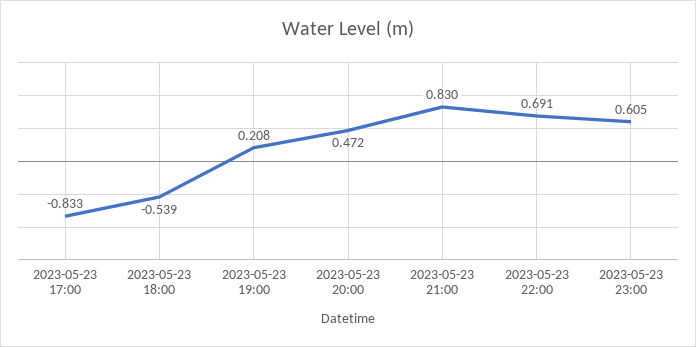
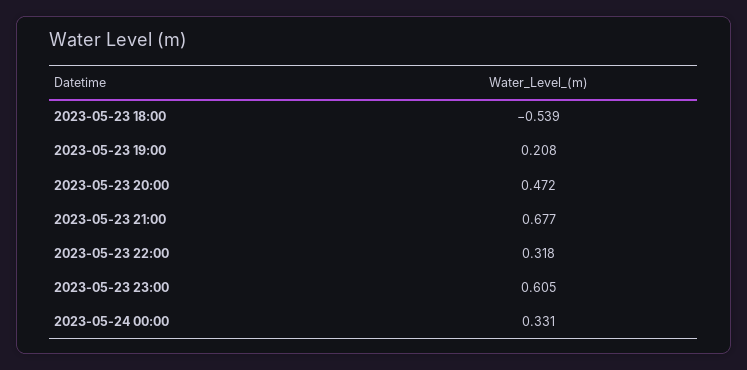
2023-05-23 17:00: -0.833 -> none
2023-05-23 21:00: 0.83 -> 0.677
2023-05-23 22:00: 0.691 -> 0.318
2023-05-24 00:00: none -> 0.331

